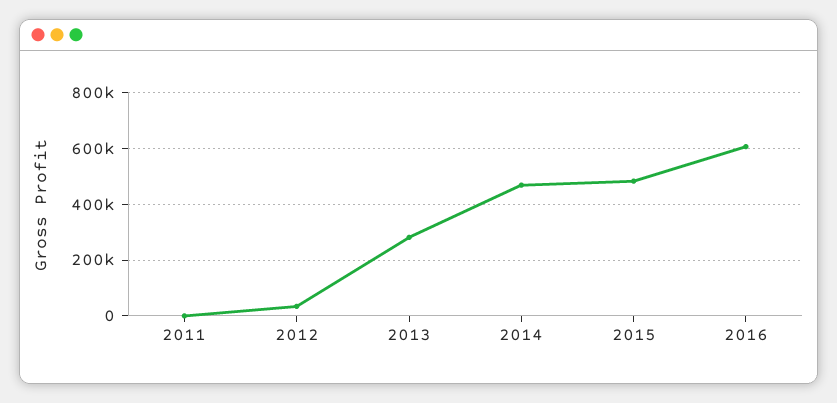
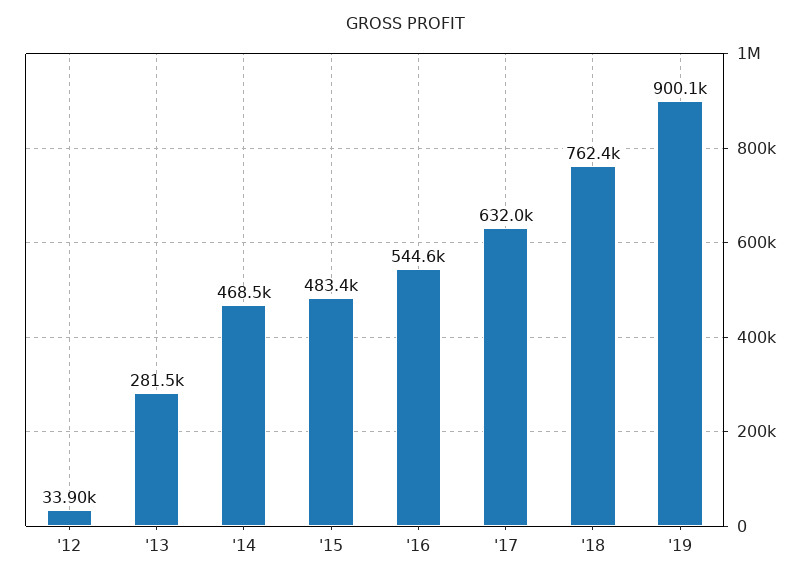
2011: 0 -> none
2016: 600000 -> 544600
'17: none -> 632000
'18: none -> 762400
'19: none -> 900100

